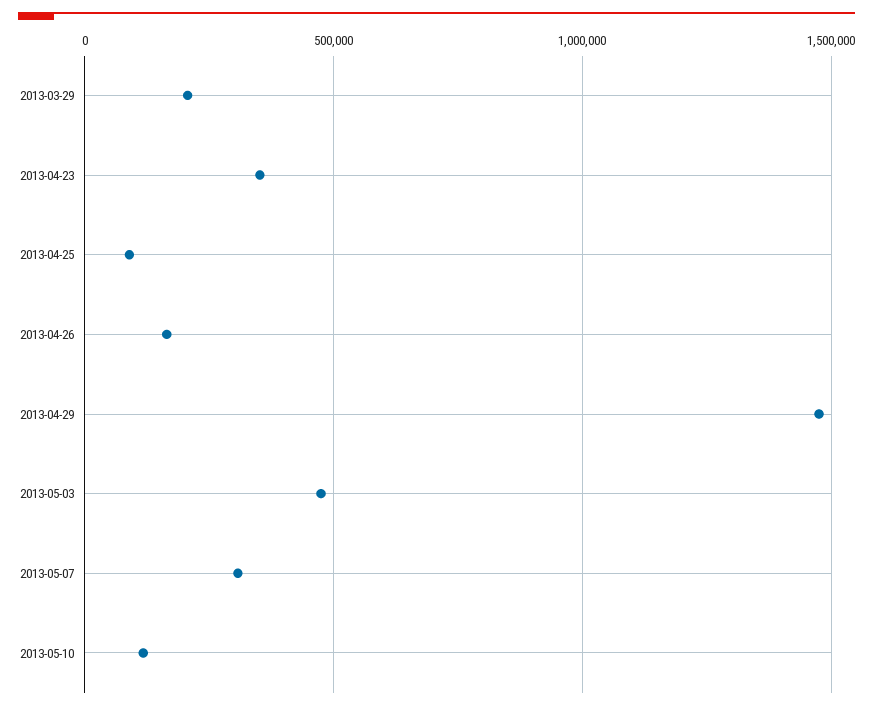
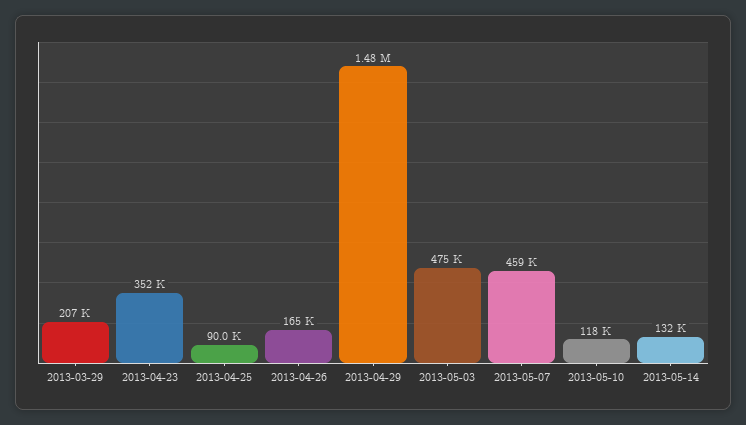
2013-05-07: 300000 -> 459000
2013-05-14: none -> 132000

